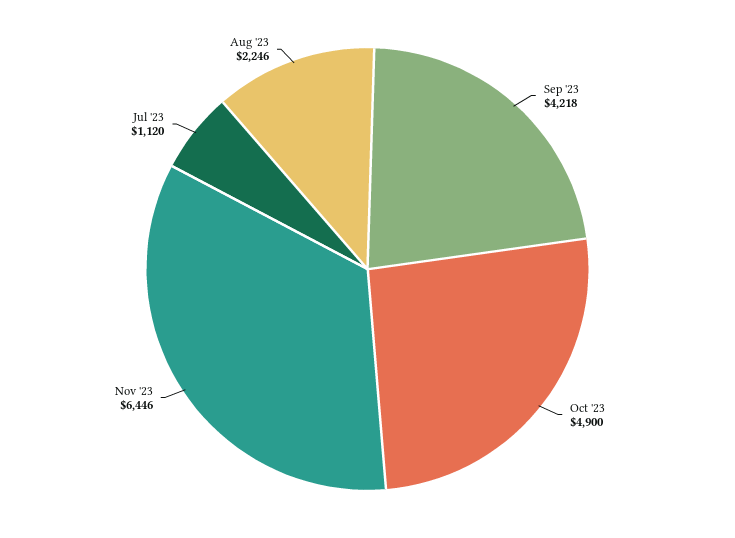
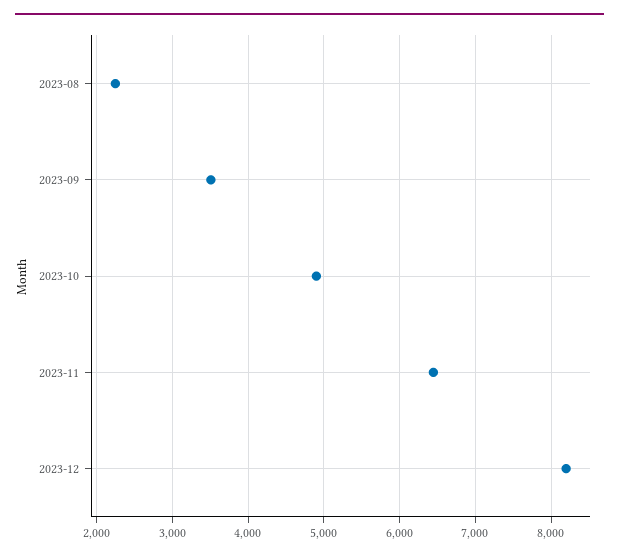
Sep '23: 4218 -> 3500
Jul '23: 1120 -> none
2023-12: none -> 8200

